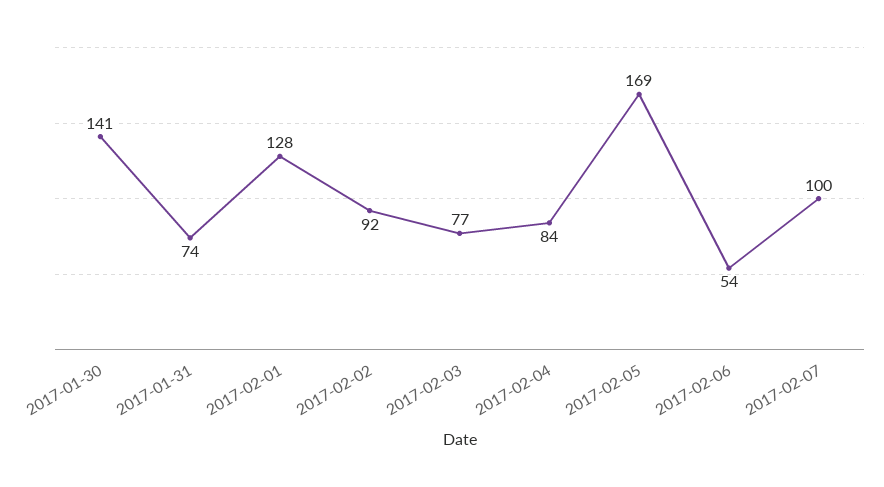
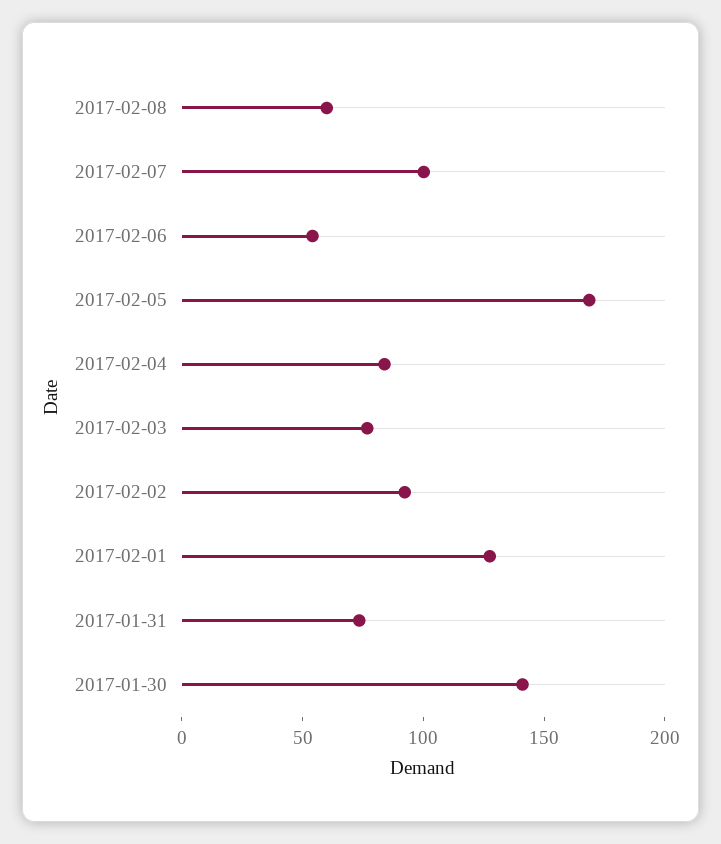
2017-02-08: none -> 60

